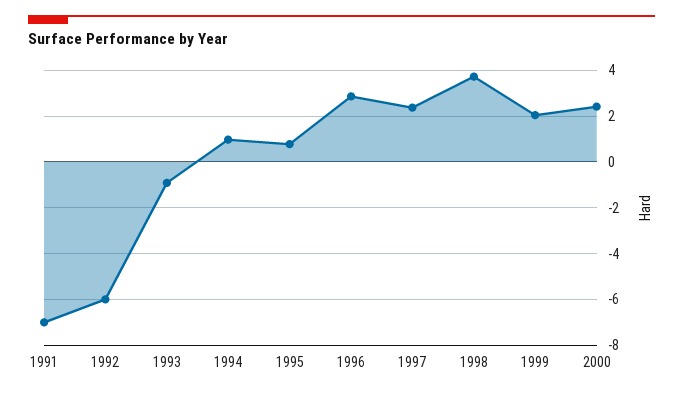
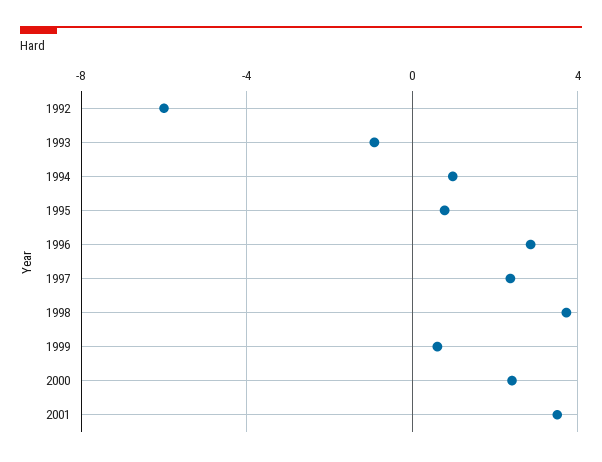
1991: -7 -> none
1999: 2 -> 0.5
2001: none -> 3.5

